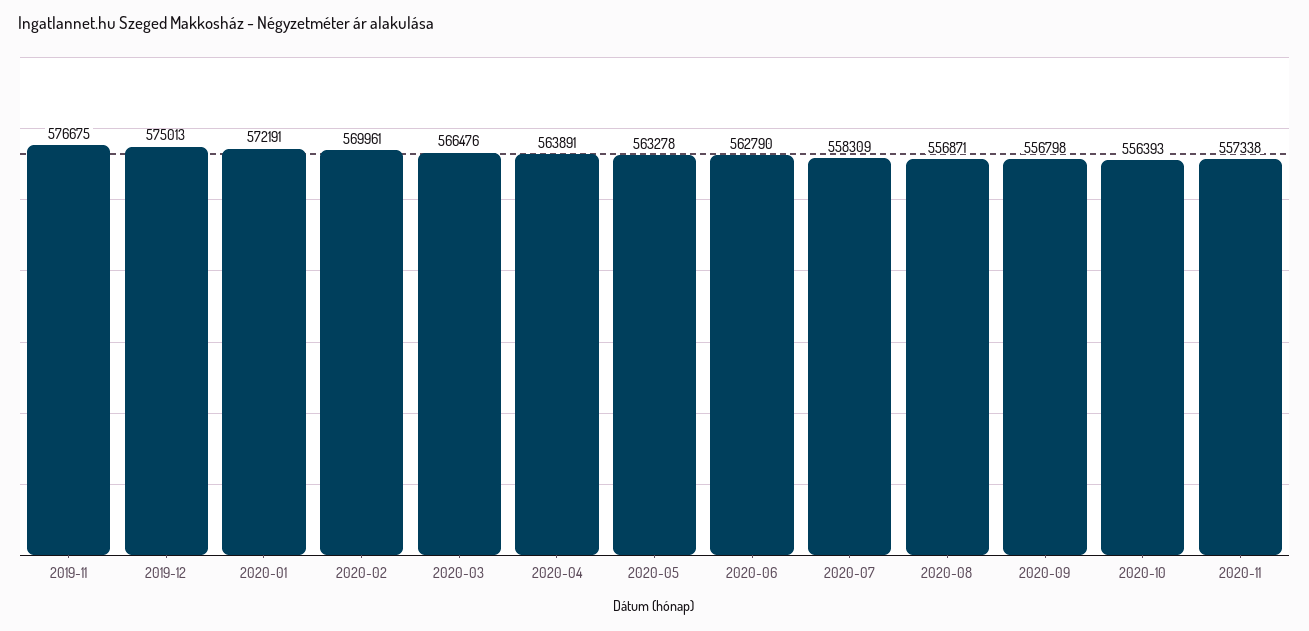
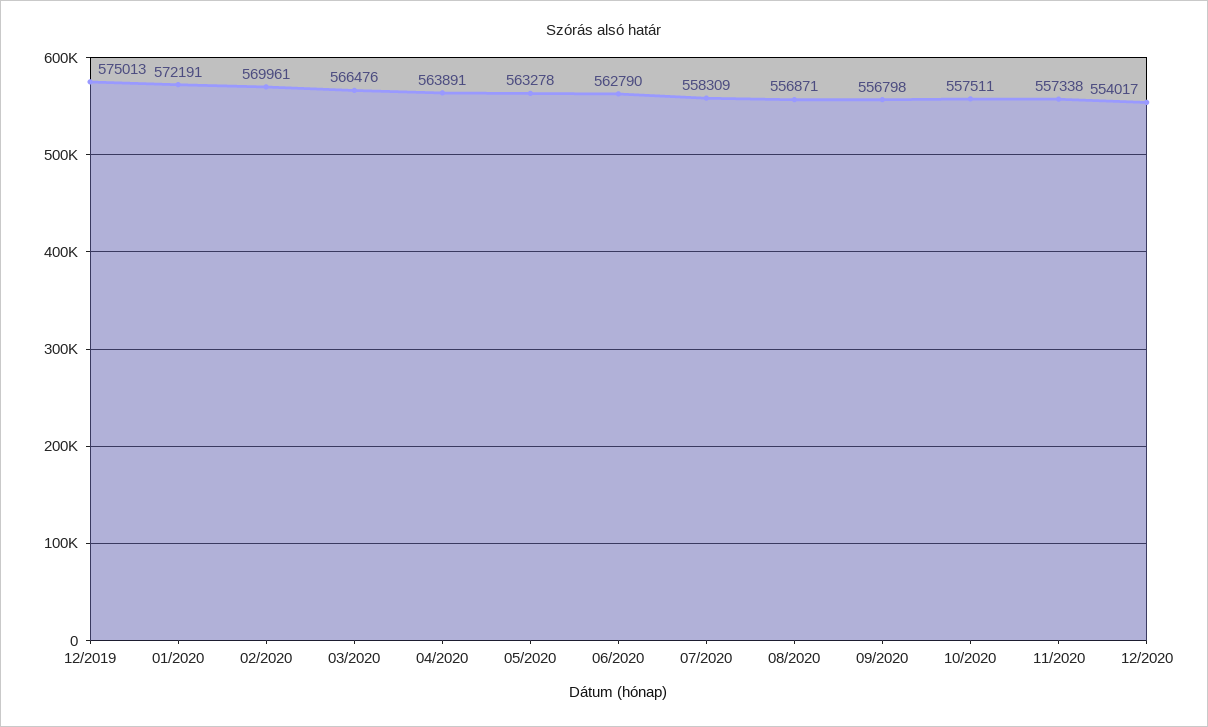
2019-11: 576675 -> none
2020-10: 556393 -> 557511
12/2020: none -> 554017

